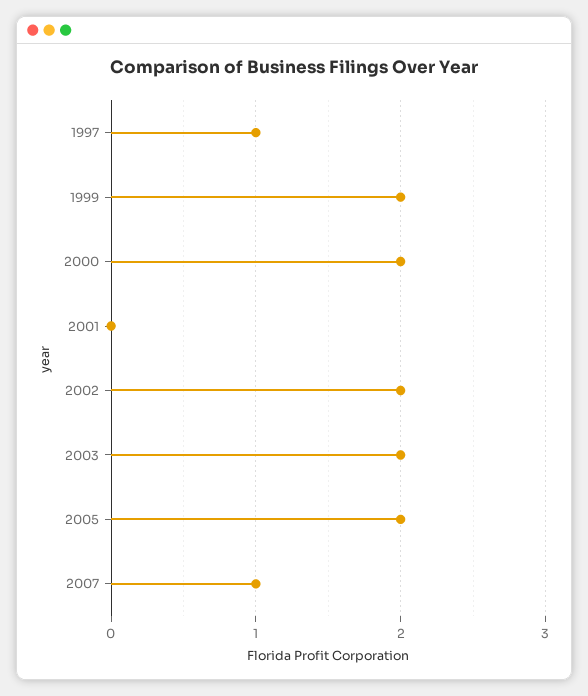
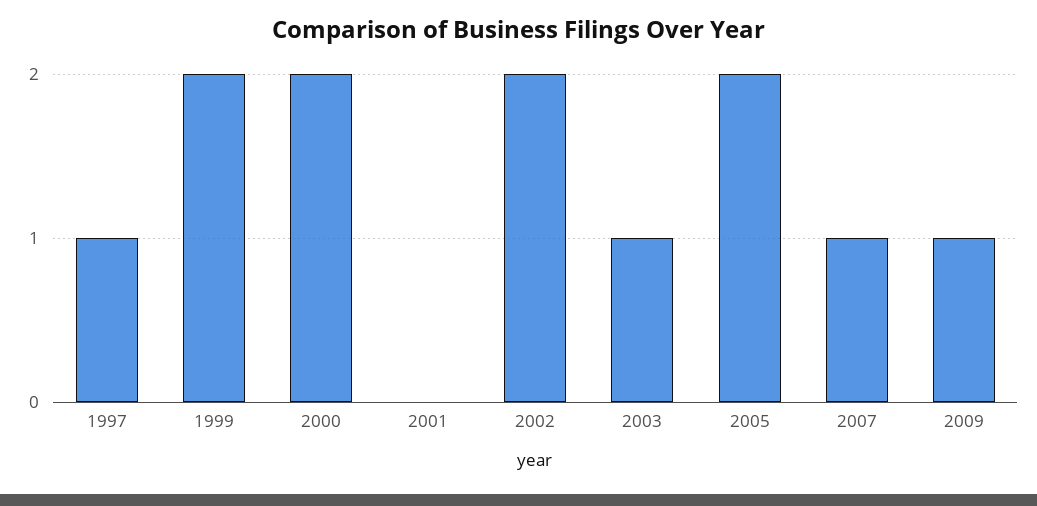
2003: 2 -> 1
2009: none -> 1

